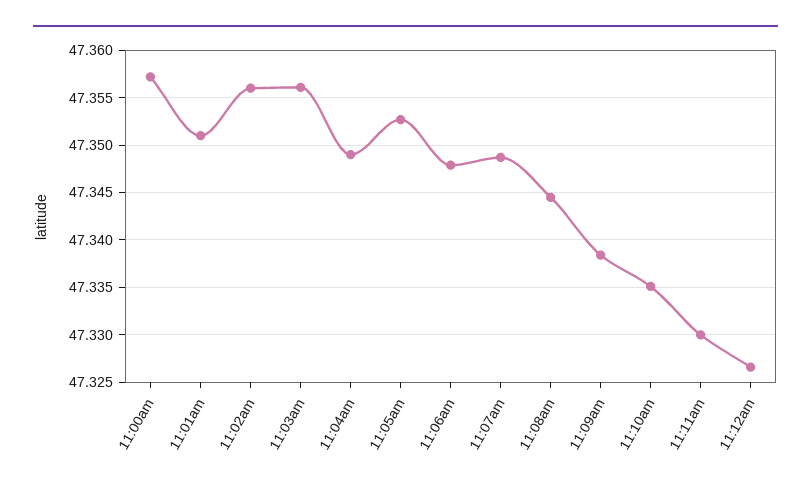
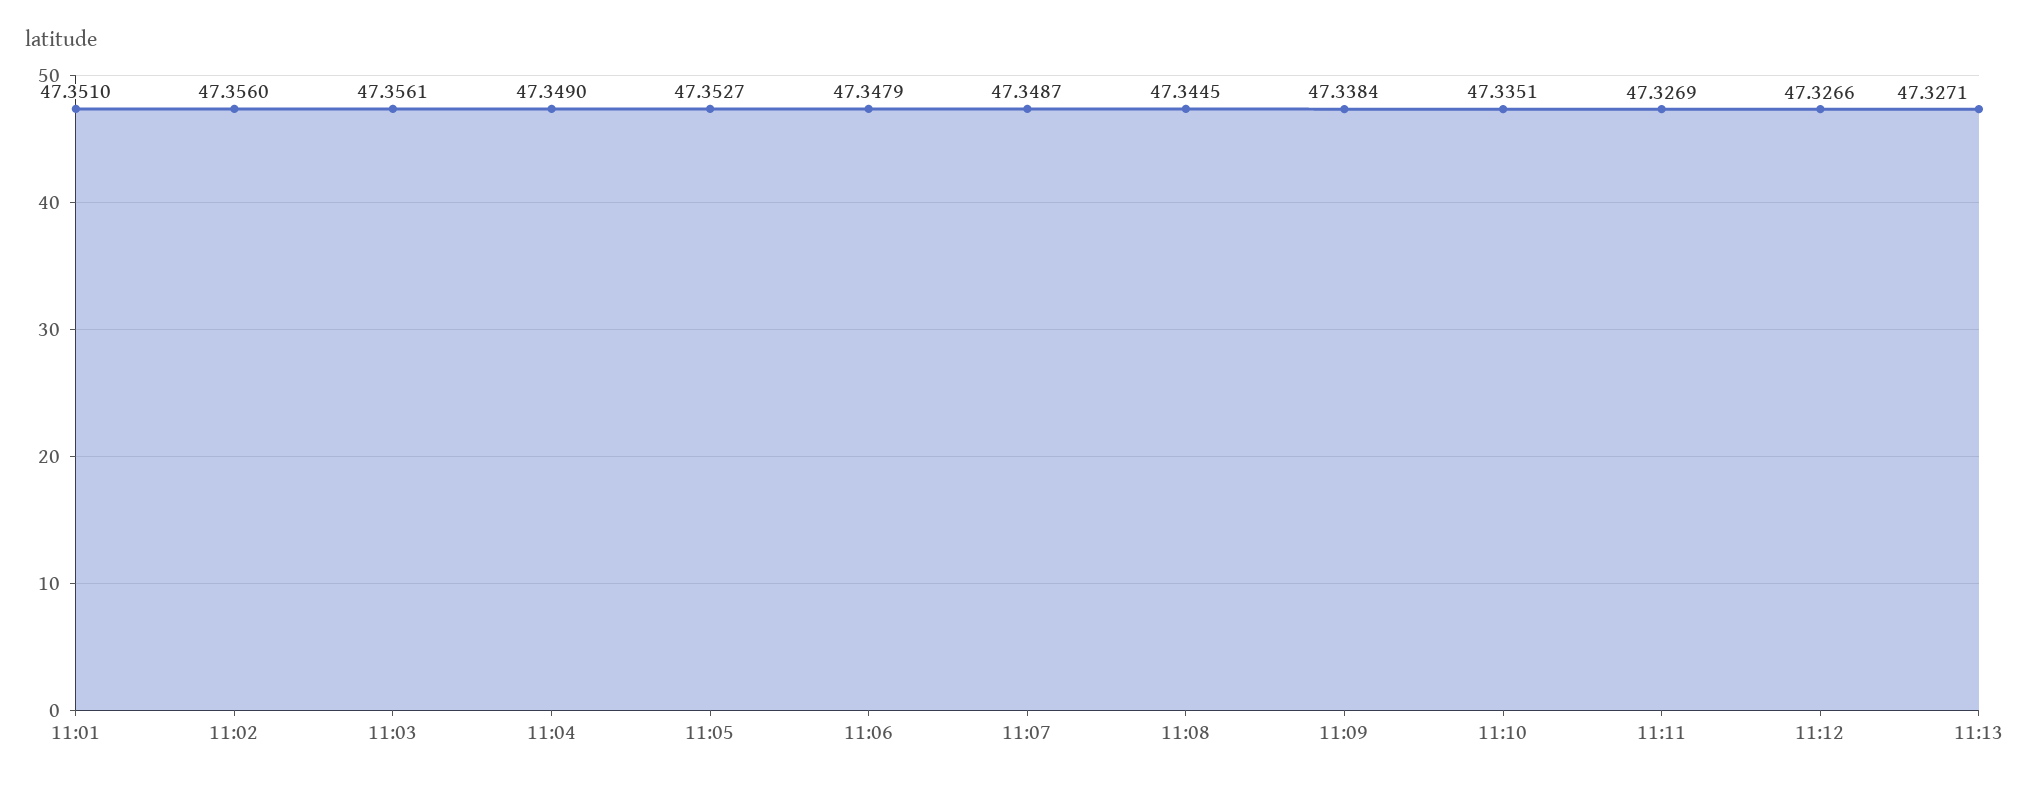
11:00am: 47.357 -> none
11:11am: 47.33 -> 47.3269
11:13: none -> 47.3271

